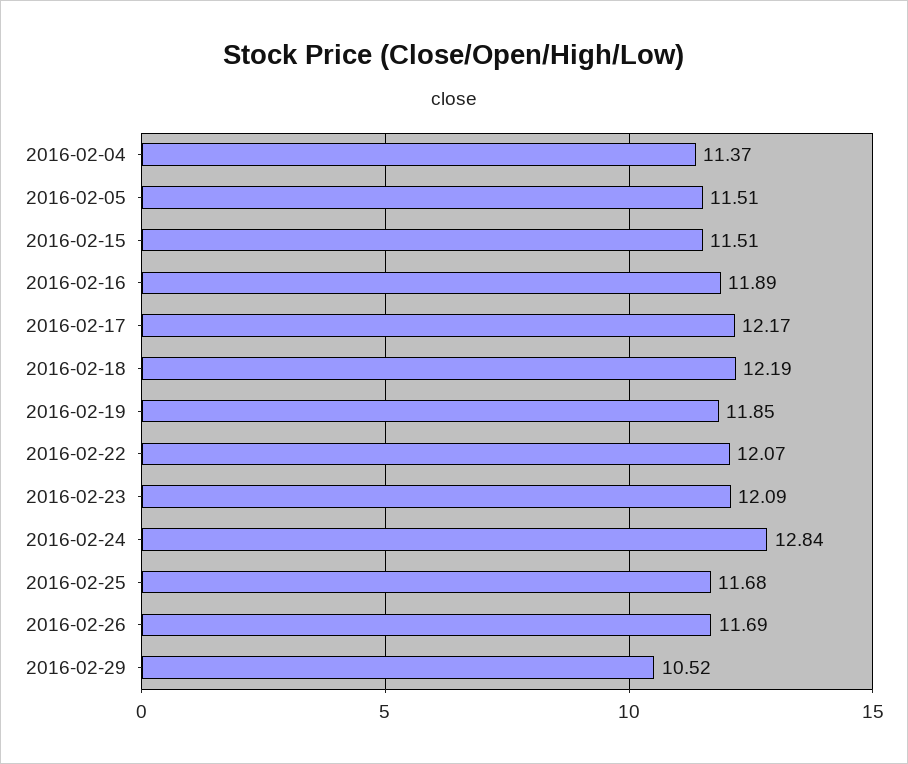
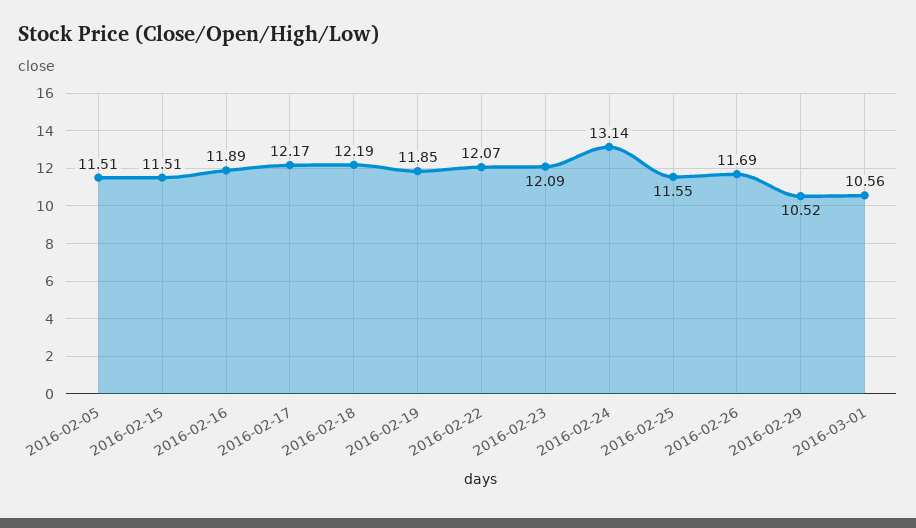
2016-02-04: 11.37 -> none
2016-02-24: 12.84 -> 13.14
2016-02-25: 11.68 -> 11.55
2016-03-01: none -> 10.56

